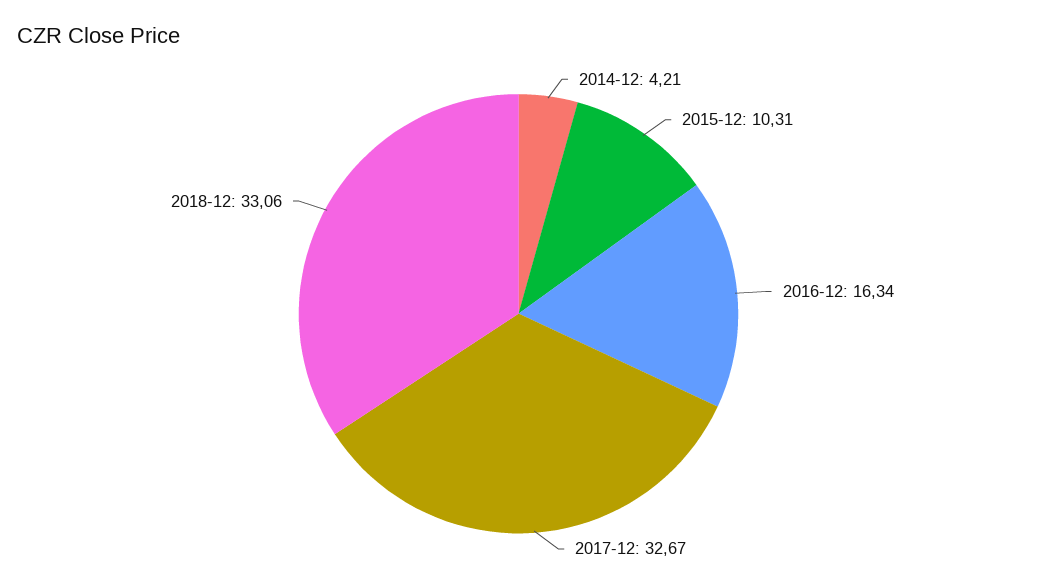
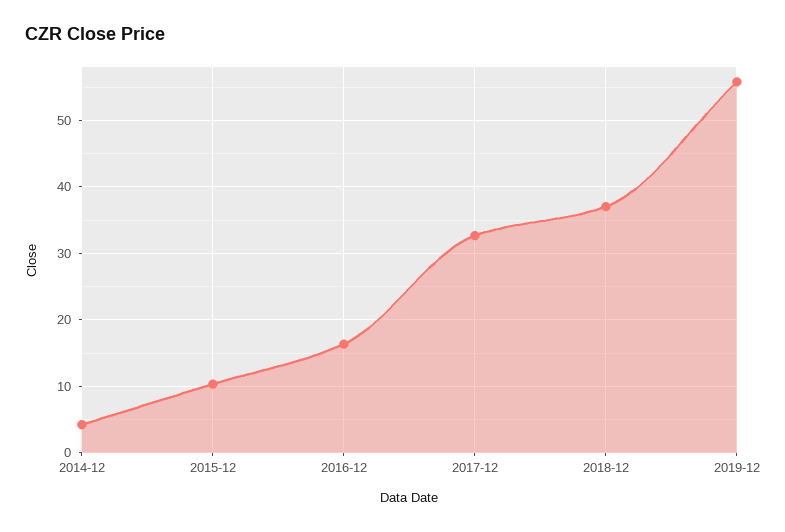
2018-12: 33.06 -> 37
2019-12: none -> 56

